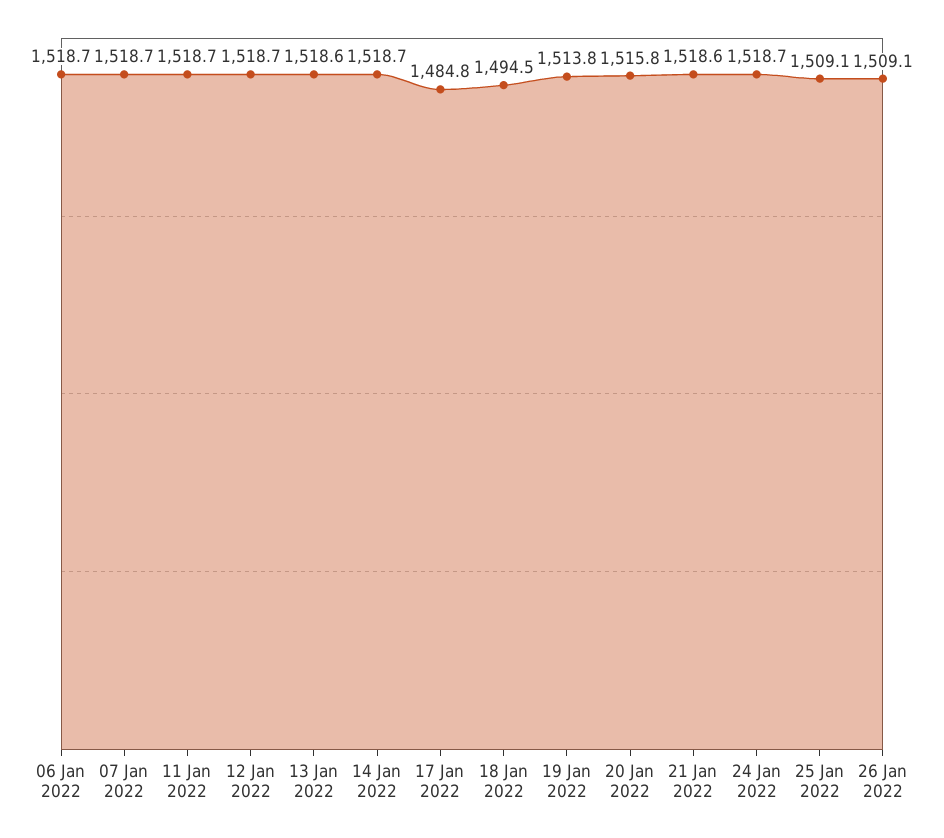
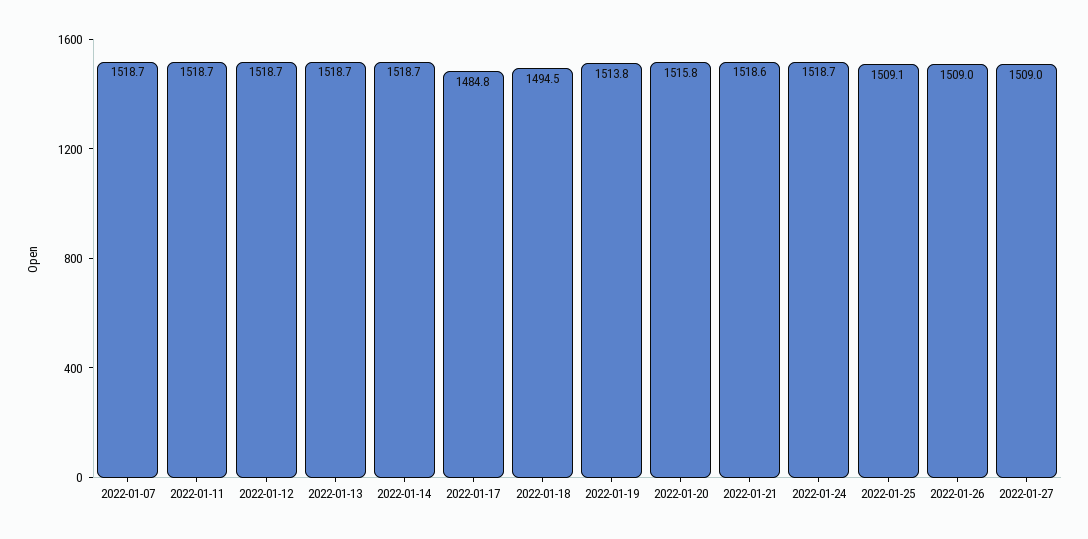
06 Jan 2022: 1518.7 -> none
13 Jan 2022: 1518.6 -> 1518.7
26 Jan 2022: 1509.1 -> 1509
2022-01-27: none -> 1509

